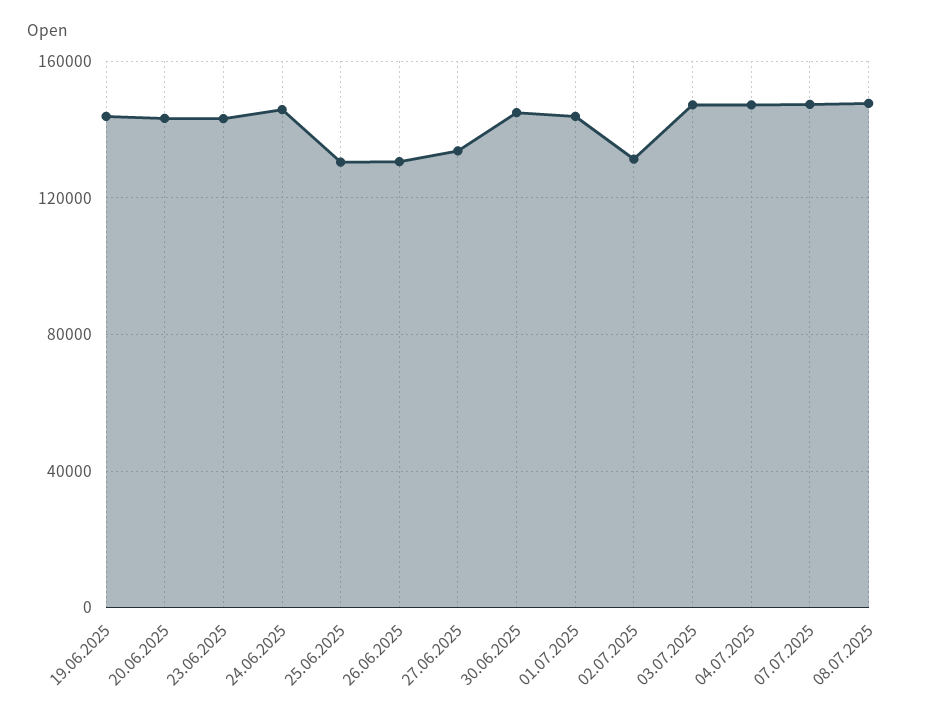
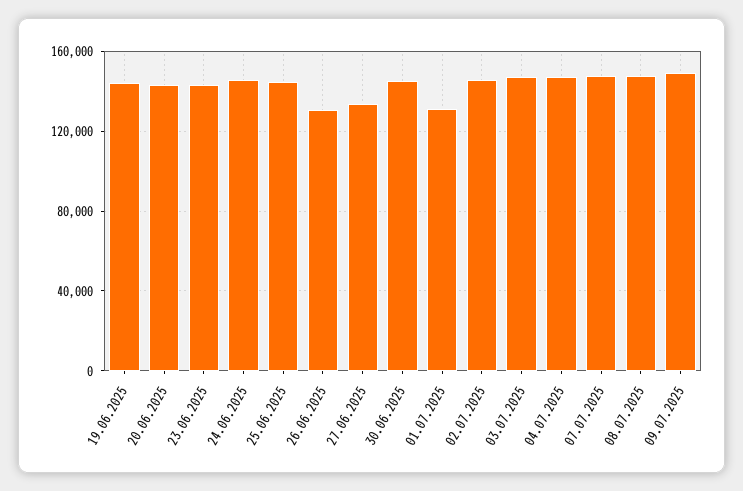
25.06.2025: 130000 -> 145000
01.07.2025: 145000 -> 130000
02.07.2025: 130000 -> 145000
09.07.2025: none -> 150000

